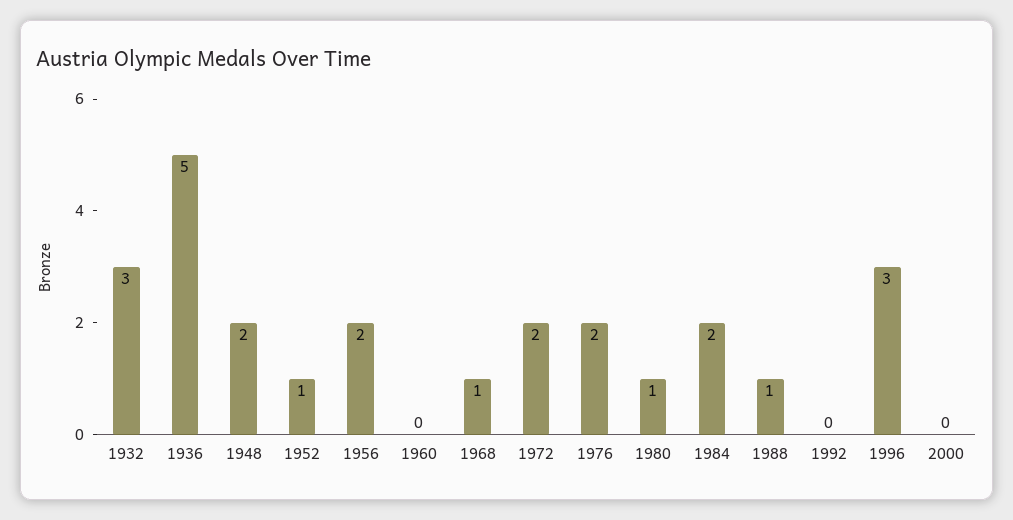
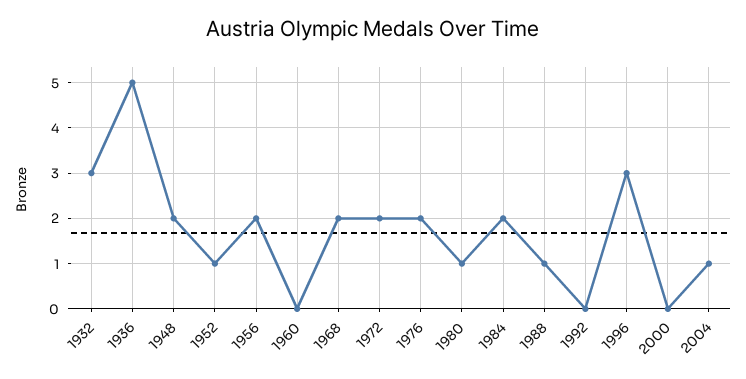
1968: 1 -> 2
2004: none -> 1

